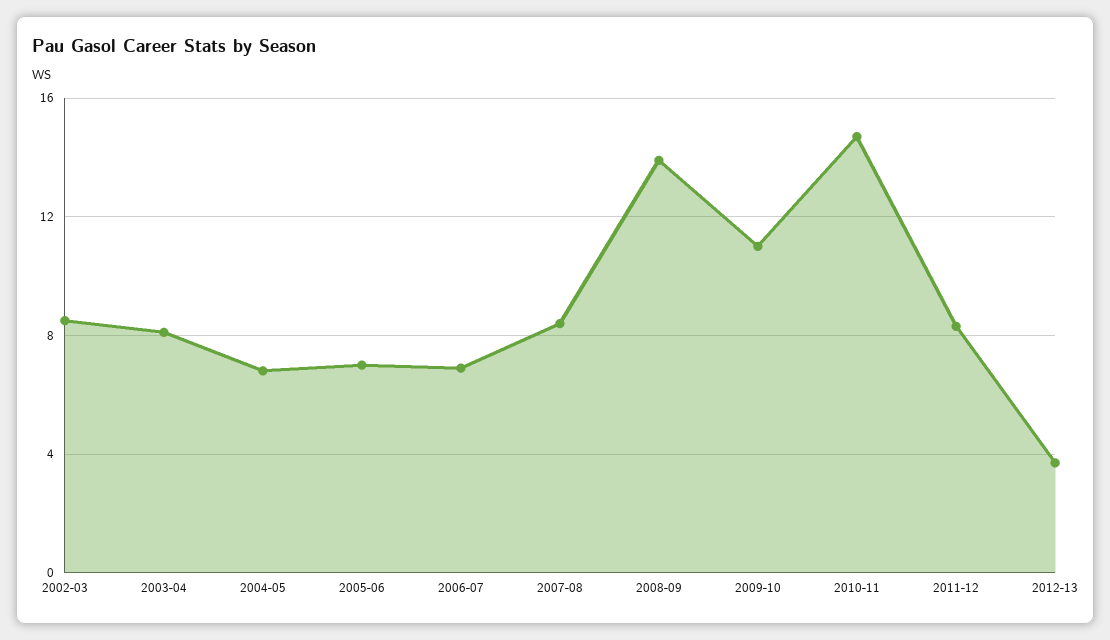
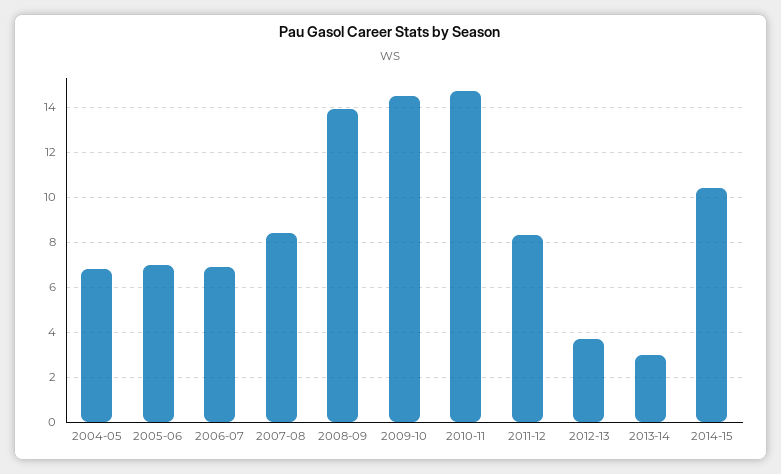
2002-03: 8.5 -> none
2003-04: 8 -> none
2009-10: 11 -> 14.5
2013-14: none -> 3
2014-15: none -> 10.5

